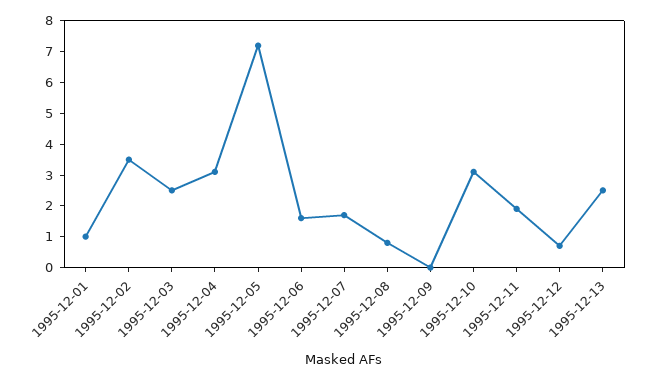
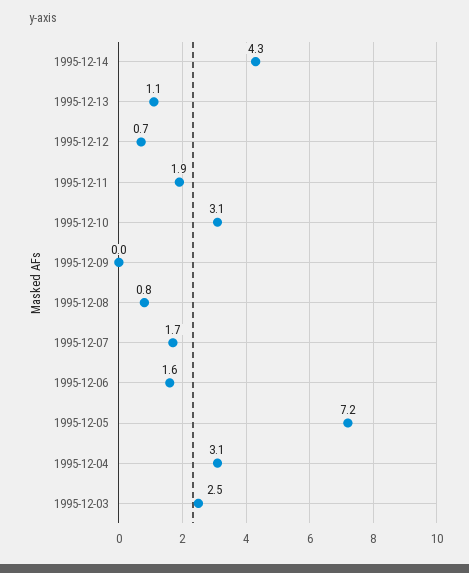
1995-12-01: 1 -> none
1995-12-02: 3.5 -> none
1995-12-13: 2.5 -> 1.1
1995-12-14: none -> 4.3

